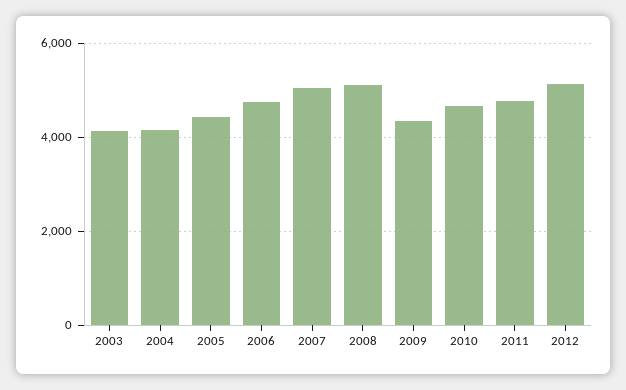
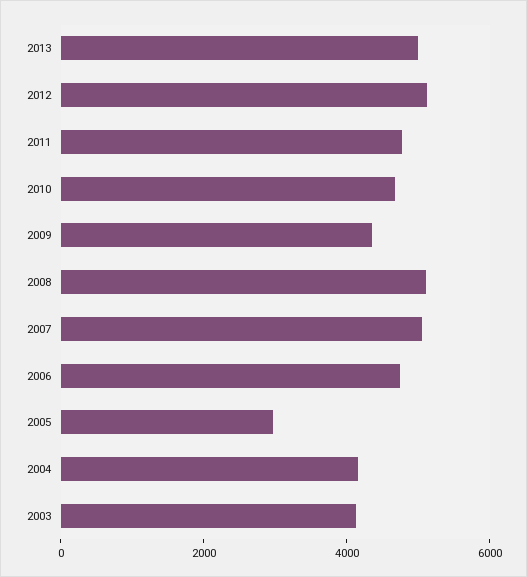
2005: 4400 -> 3000
2013: none -> 5000

